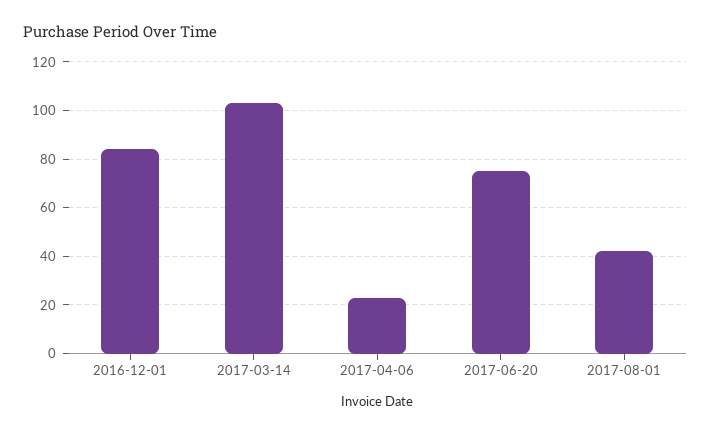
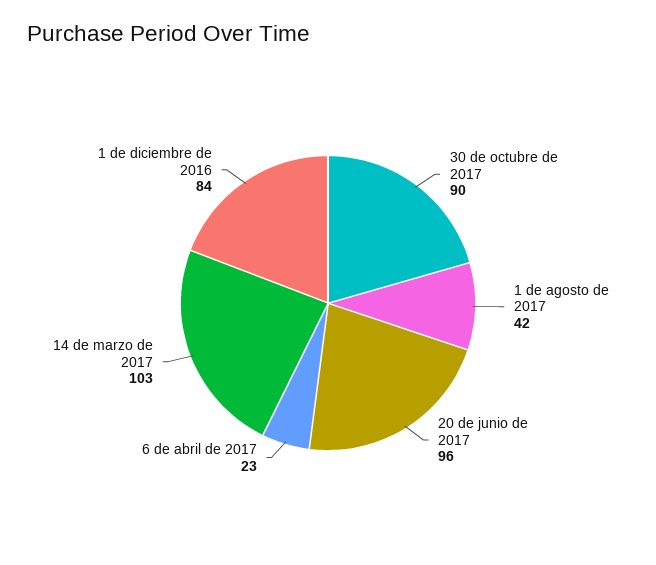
2017-06-20: 75 -> 96
30 de octubre de 2017: none -> 90

